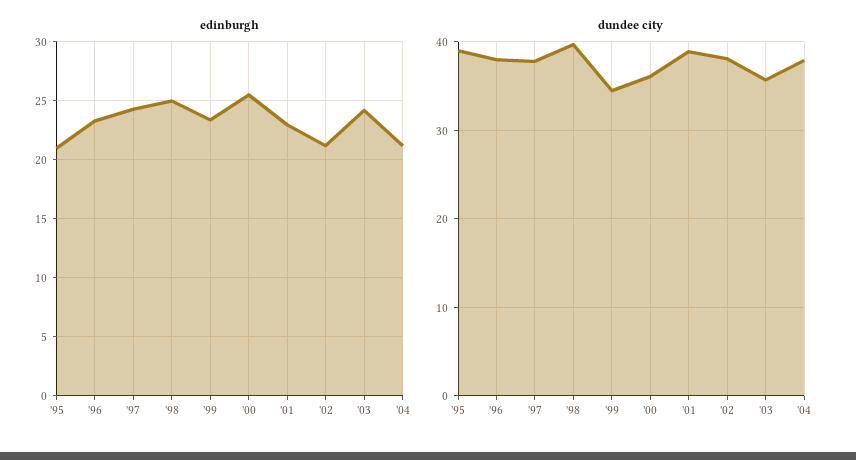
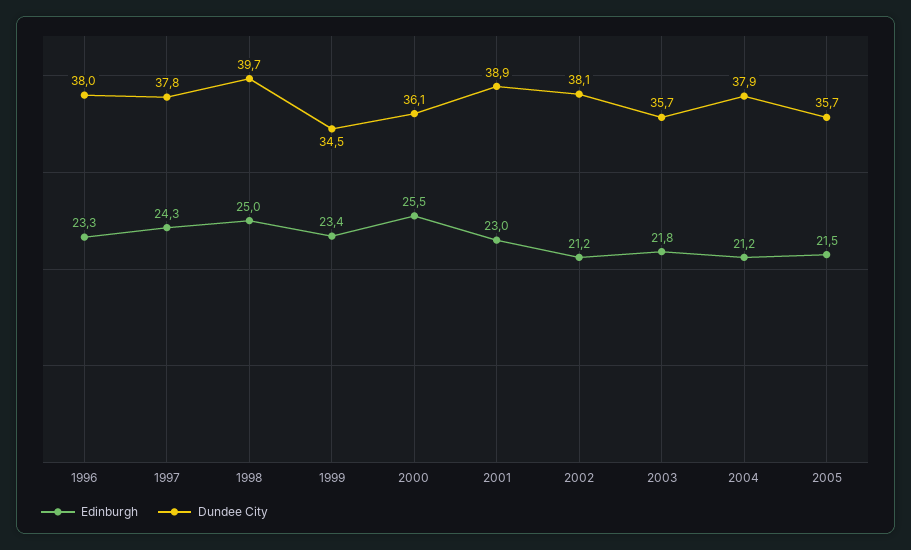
edinburgh, '95: 21 -> none
edinburgh, '03: 24 -> 21.8
dundee city, '95: 39 -> none
edinburgh, 2005: none -> 21.5
dundee city, 2005: none -> 35.7

